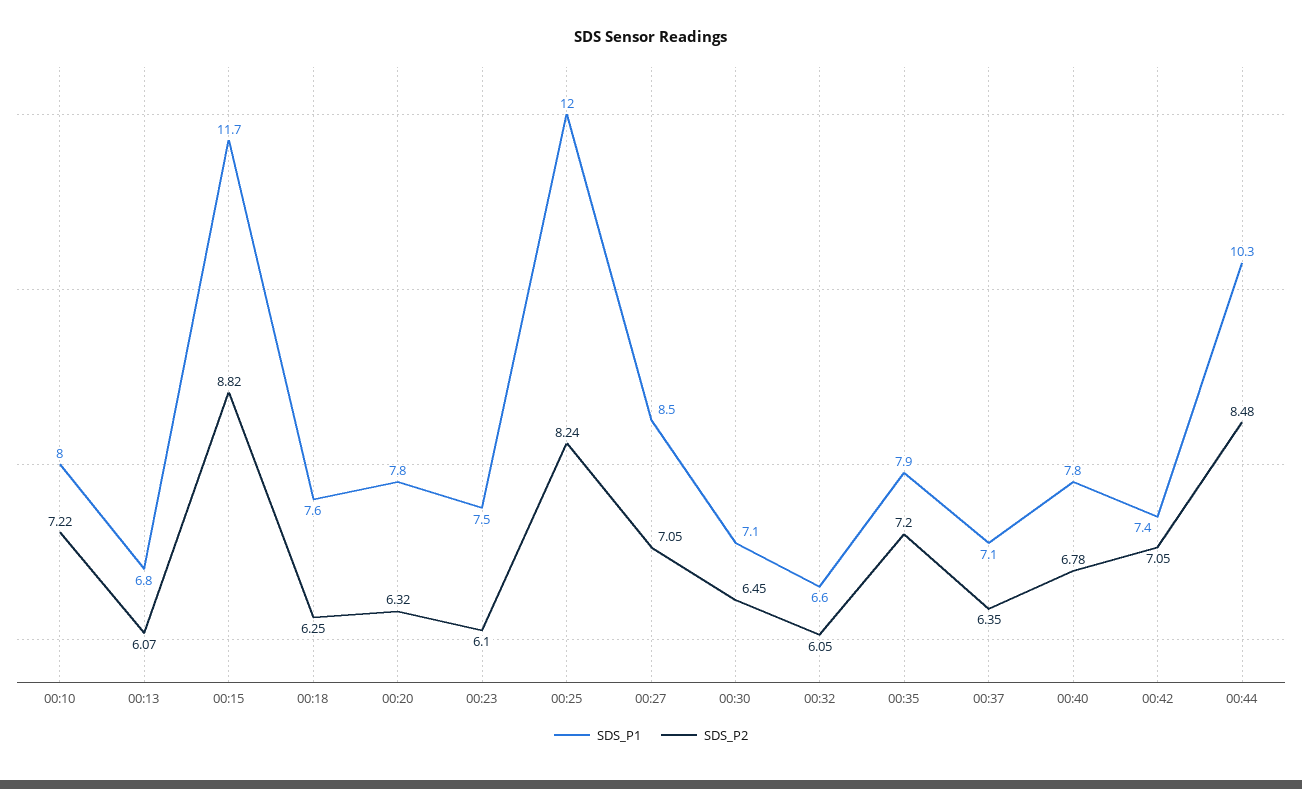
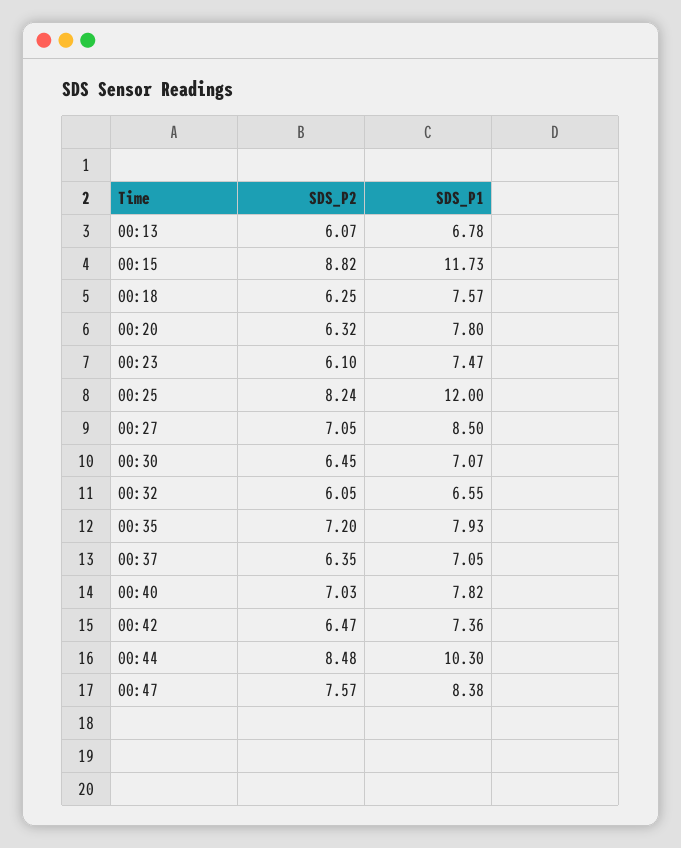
SDS_P1, 00:10: 8 -> none
SDS_P2, 00:10: 7.22 -> none
SDS_P2, 00:40: 6.78 -> 7.03
SDS_P2, 00:42: 7.05 -> 6.47
SDS_P2, 00:47: none -> 7.57
SDS_P1, 00:47: none -> 8.38

